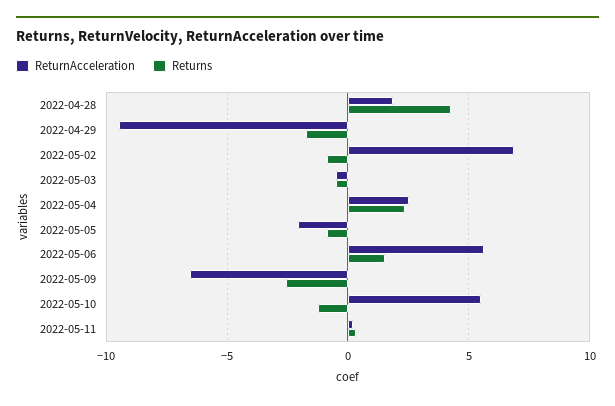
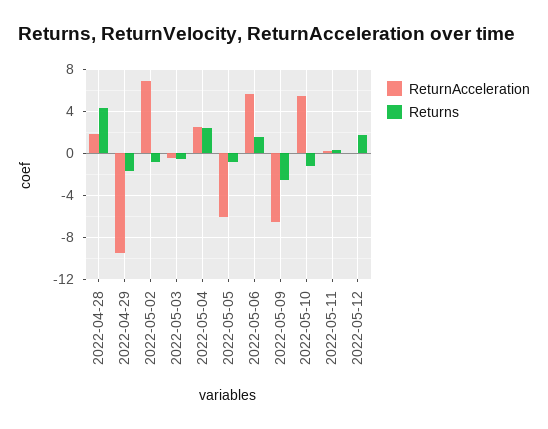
ReturnAcceleration, 2022-05-05: -2 -> -6
ReturnAcceleration, 2022-05-12: none -> 0
Returns, 2022-05-12: none -> 2

